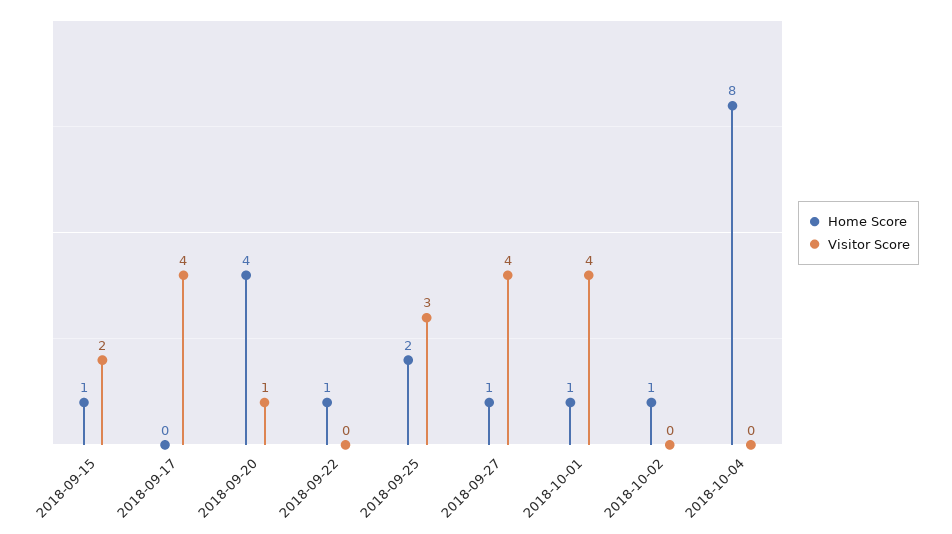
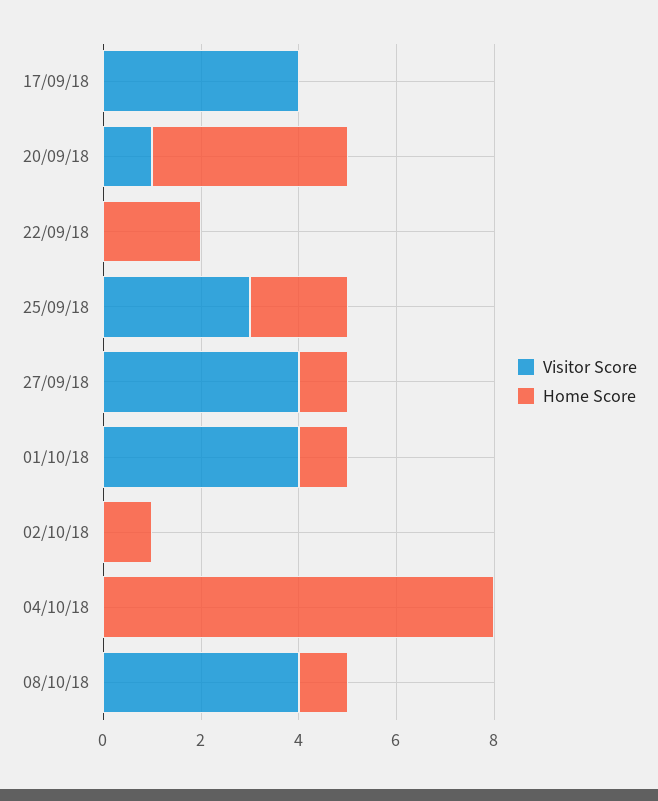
Home Score, 2018-09-15: 1 -> none
Visitor Score, 2018-09-15: 2 -> none
Home Score, 2018-09-22: 1 -> 2
Visitor Score, 08/10/18: none -> 4
Home Score, 08/10/18: none -> 1

